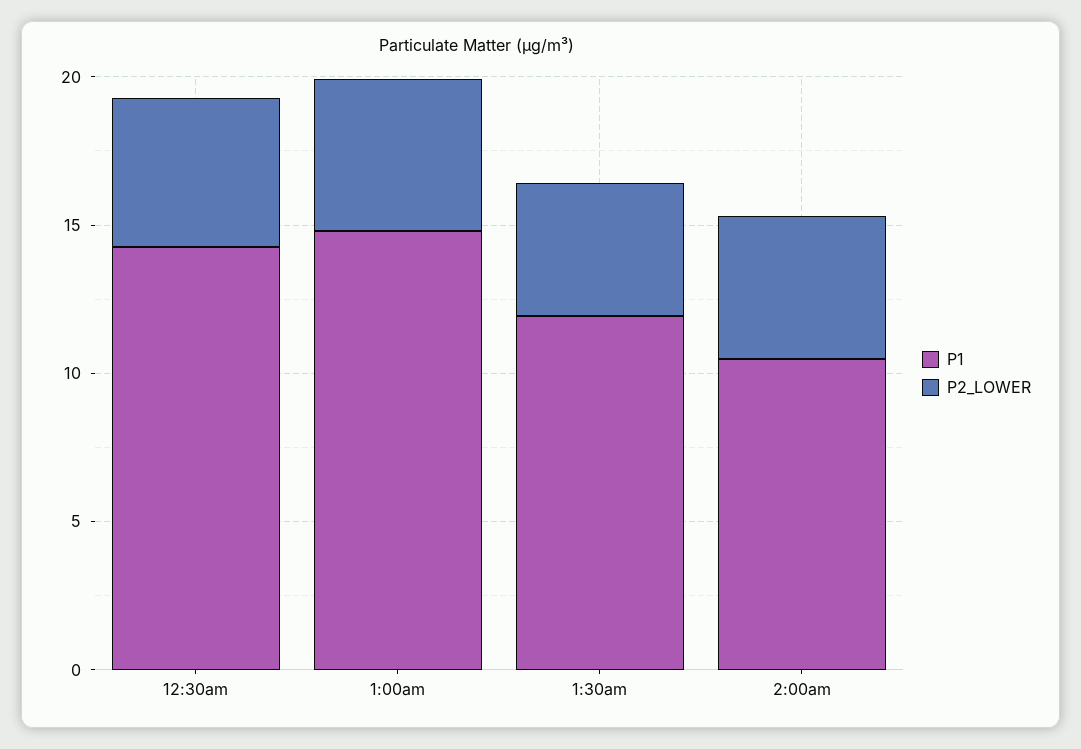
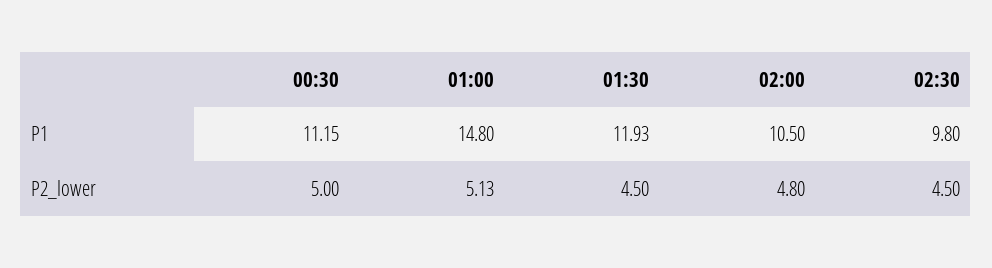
P1, 12:30am: 14 -> 11.15
P1, 02:30: none -> 9.8
P2_LOWER, 02:30: none -> 4.5

